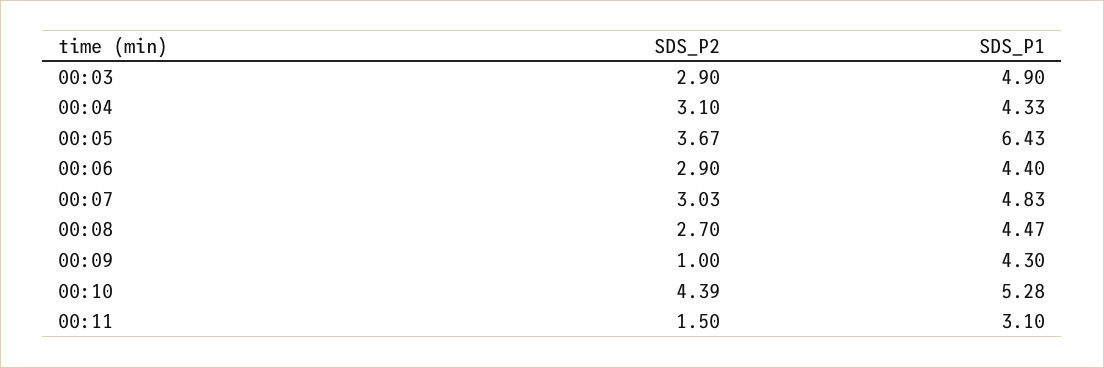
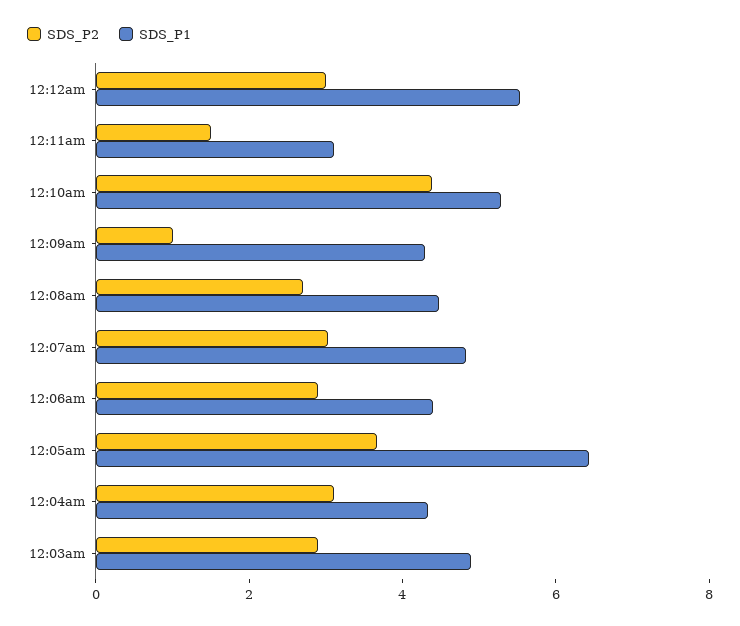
SDS_P2, 12:12am: none -> 3
SDS_P1, 12:12am: none -> 5.5

